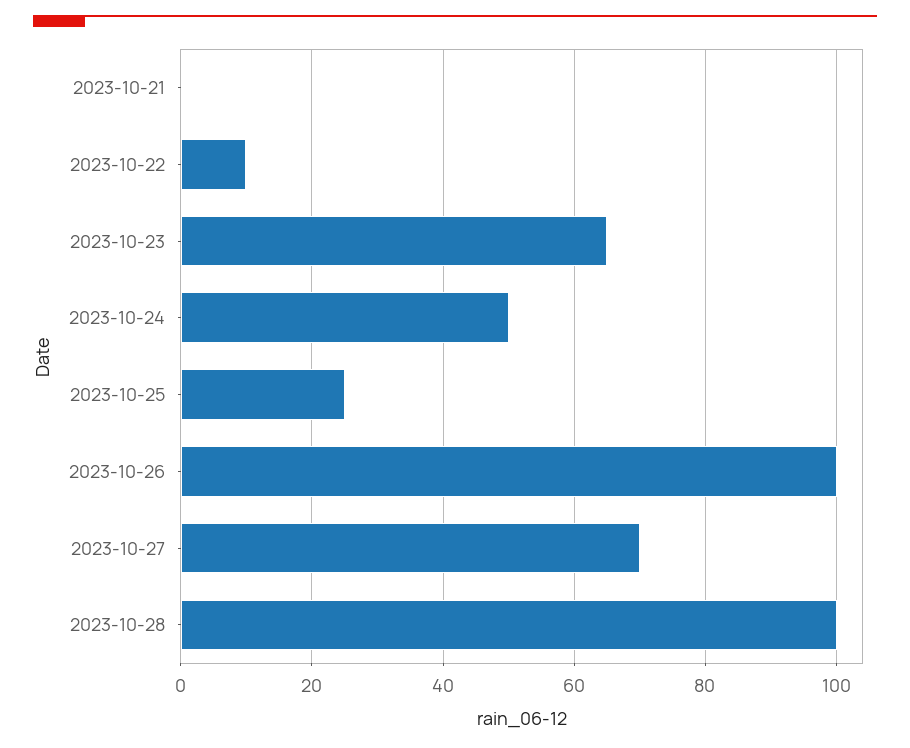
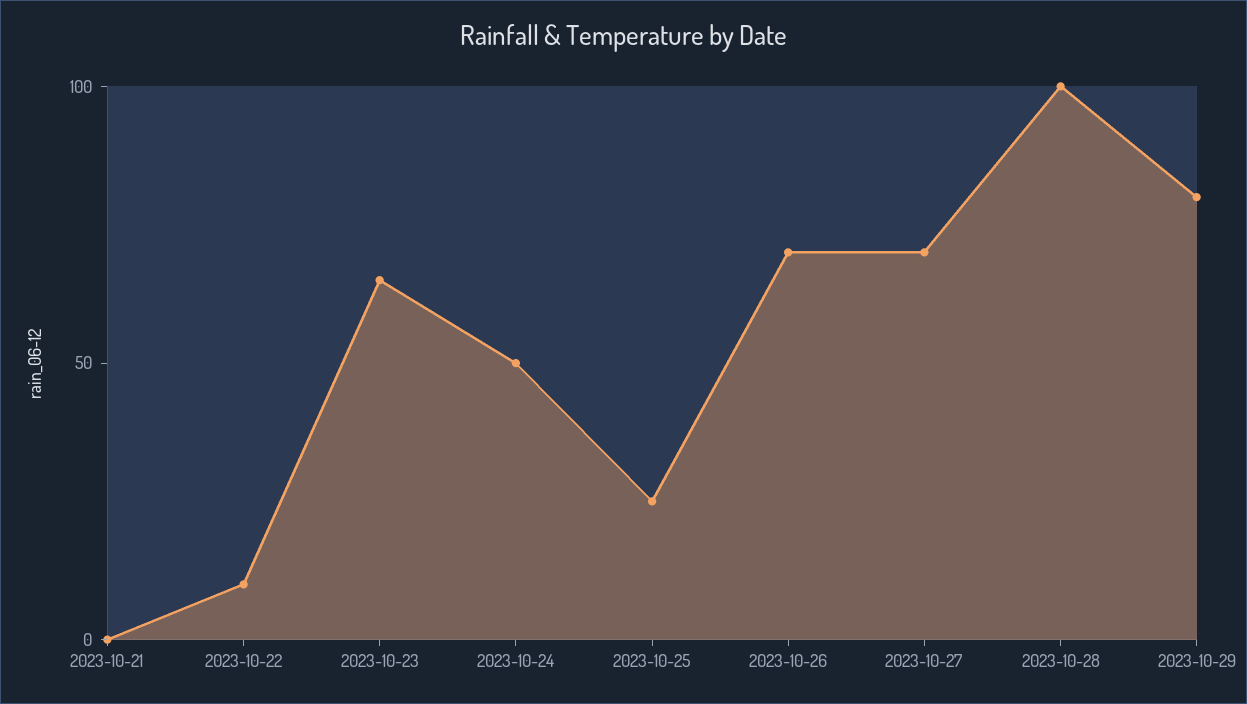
2023-10-26: 100 -> 70
2023-10-29: none -> 80

